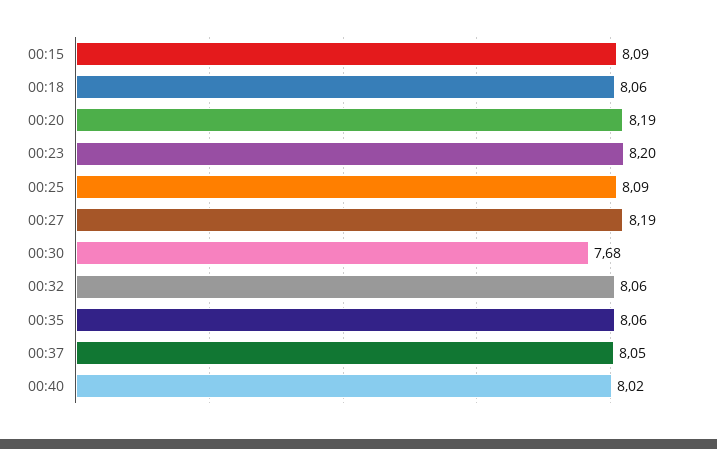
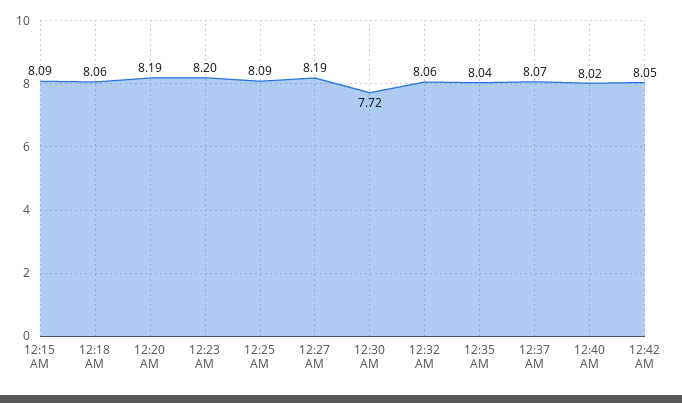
00:30: 7.68 -> 7.72
00:35: 8.06 -> 8.04
00:37: 8.05 -> 8.07
12:42 AM: none -> 8.05

